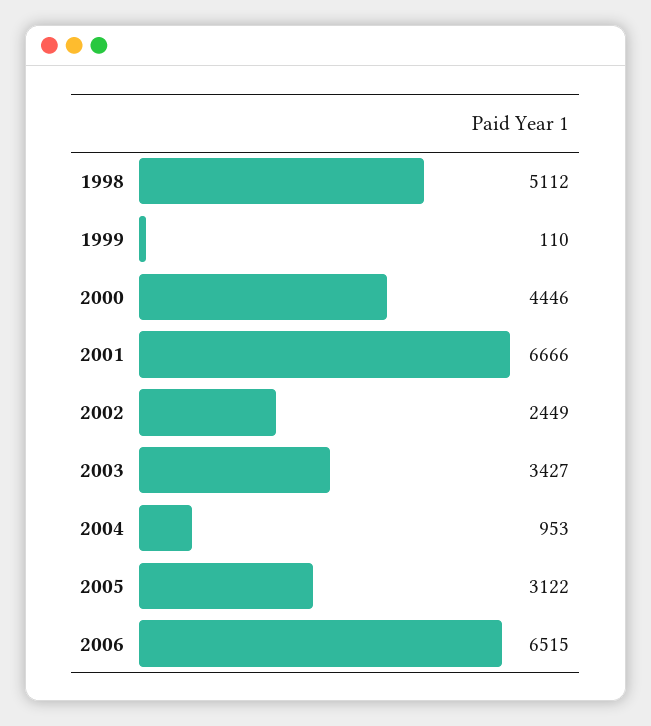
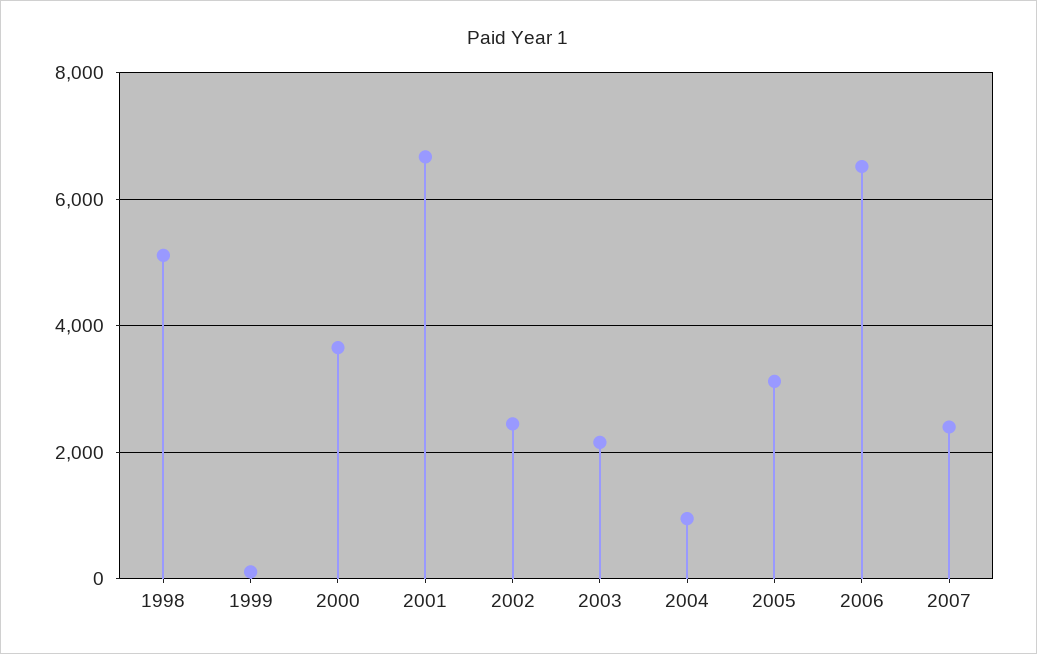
2000: 4446 -> 3600
2003: 3427 -> 2200
2007: none -> 2400

